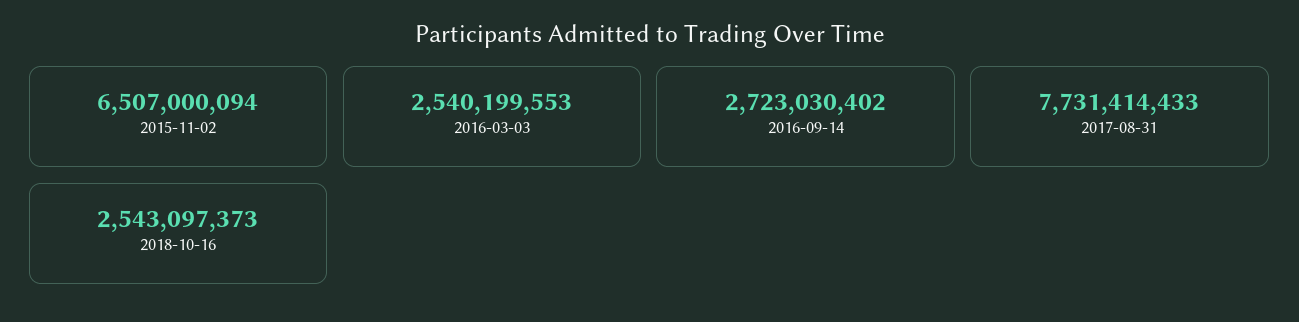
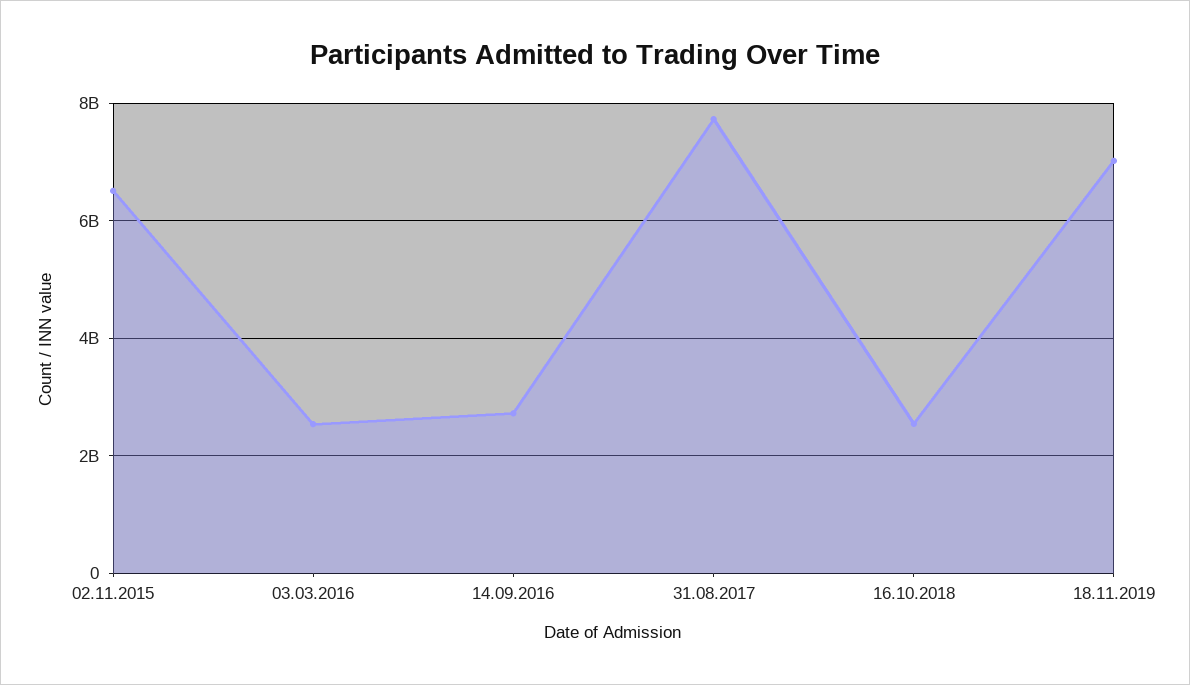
18.11.2019: none -> 7000000000

